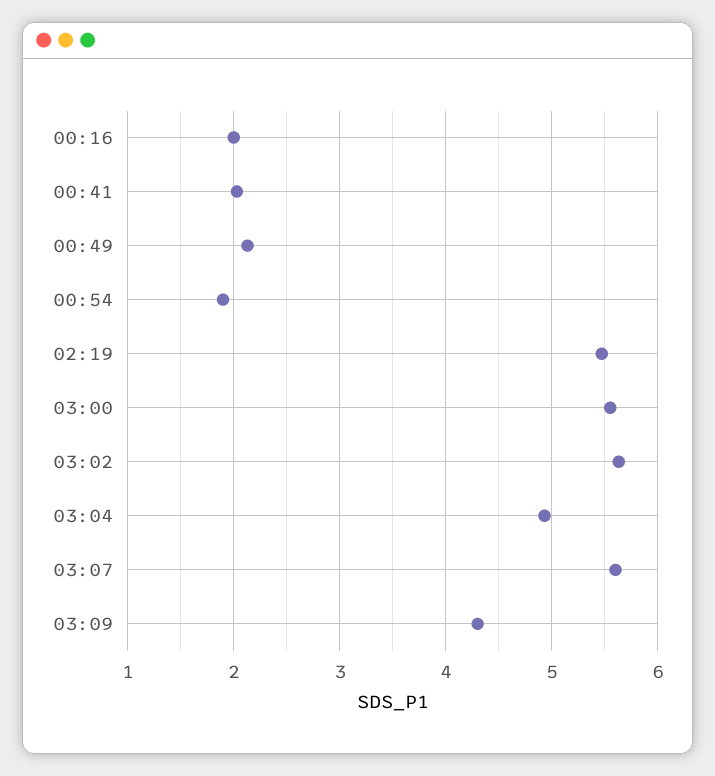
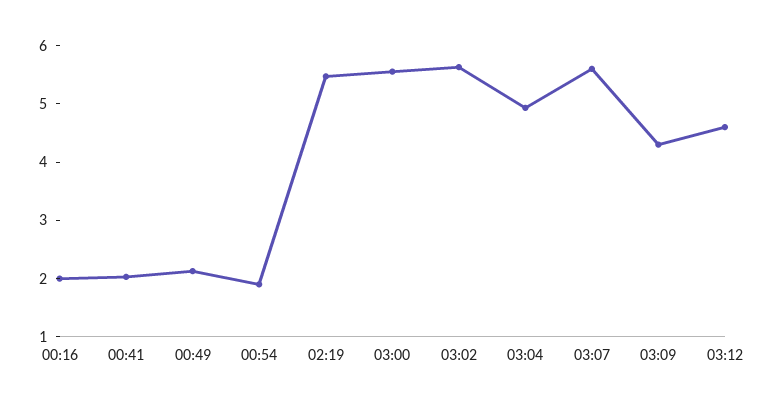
03:12: none -> 4.6

